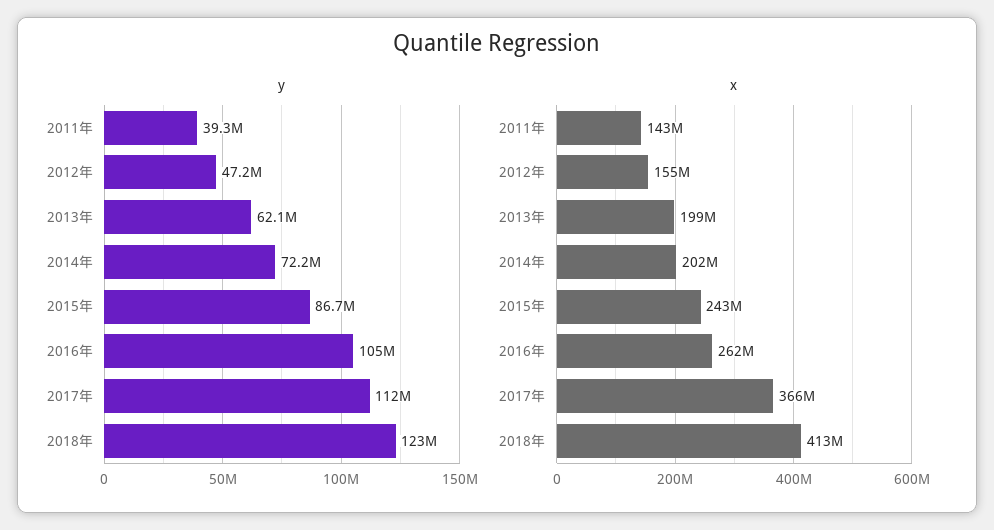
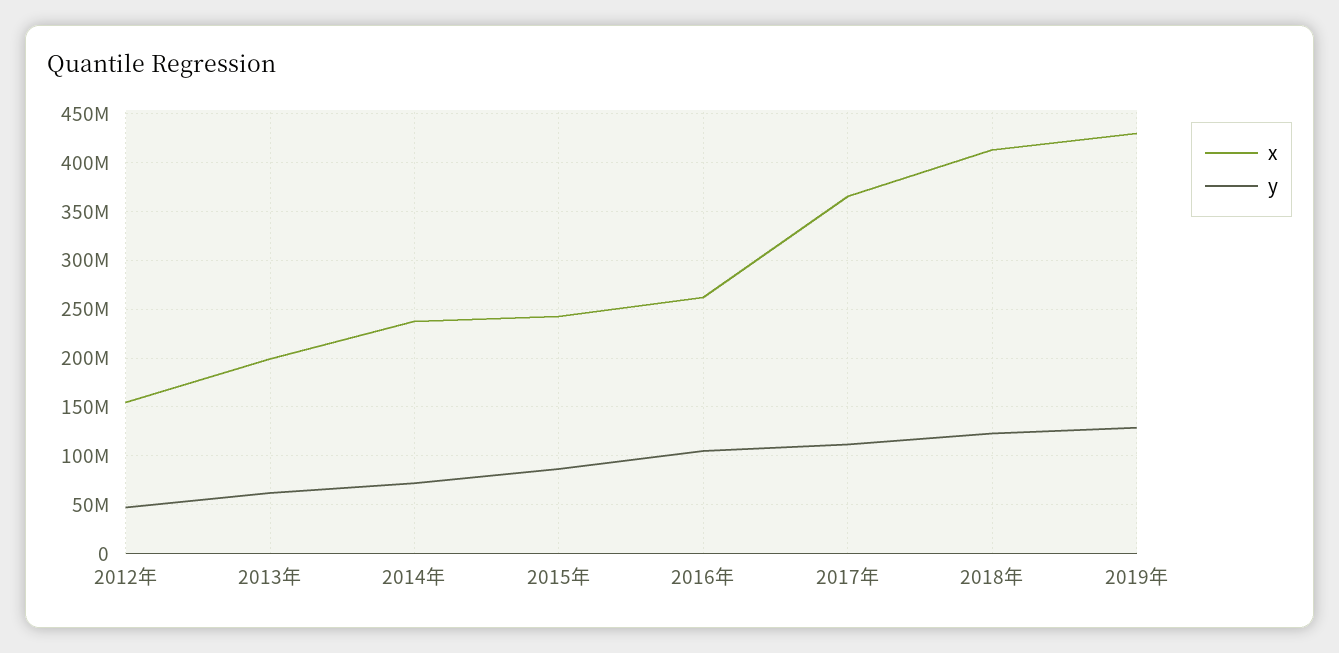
y, 2011年: 39300000 -> none
x, 2011年: 143000000 -> none
x, 2014年: 202000000 -> 240000000
x, 2019年: none -> 430000000
y, 2019年: none -> 130000000

